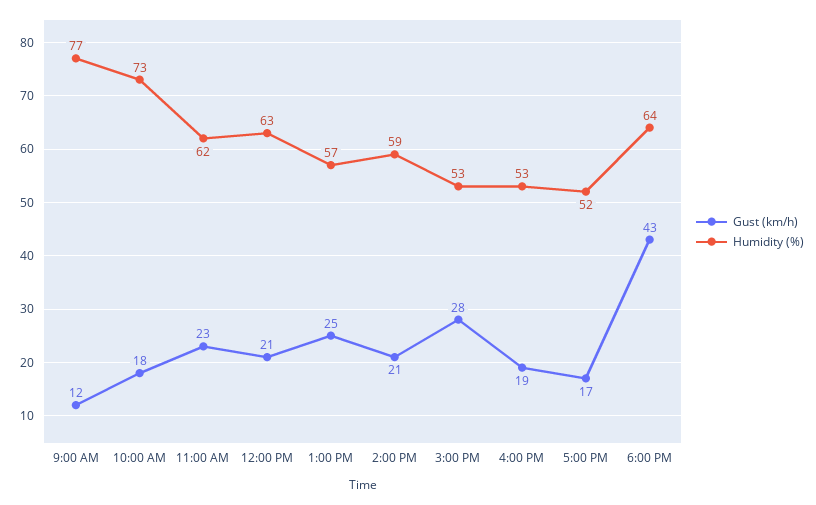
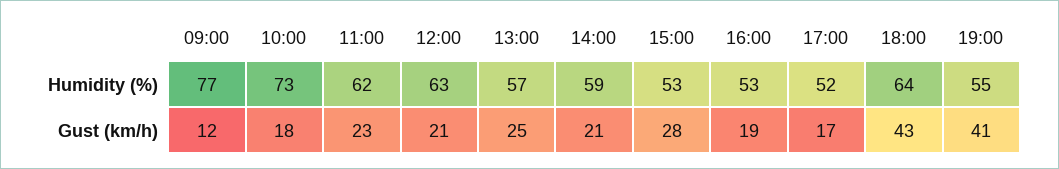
Humidity (%), 19:00: none -> 55
Gust (km/h), 19:00: none -> 41

